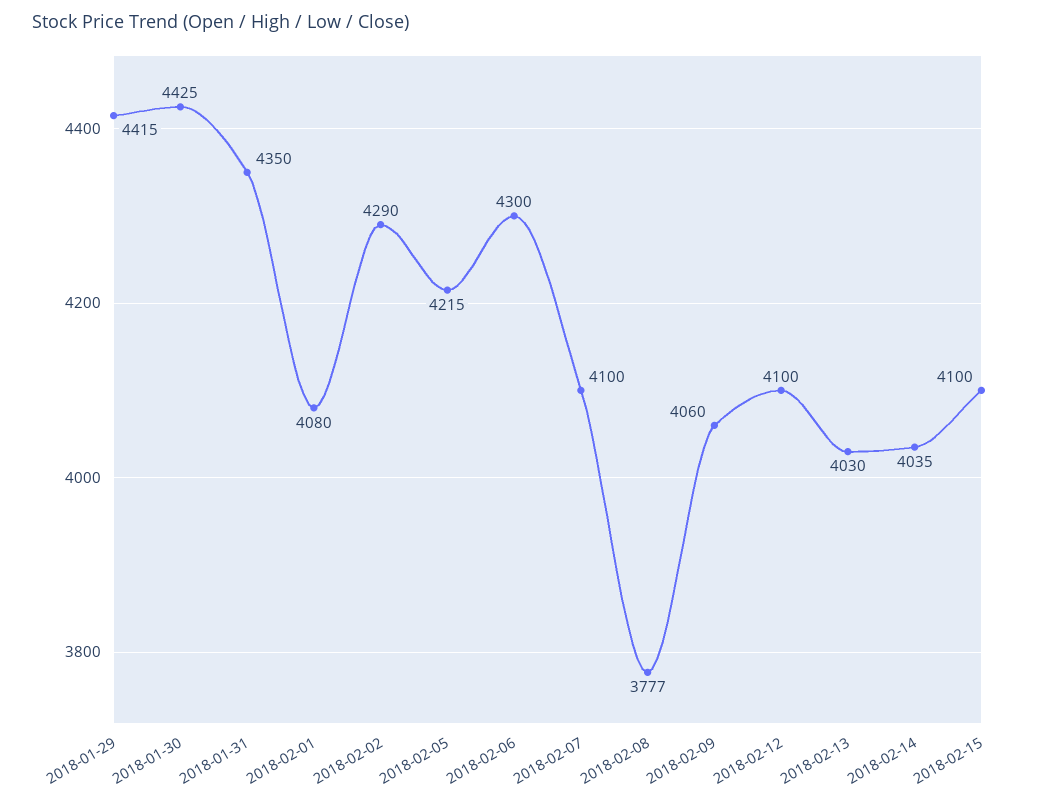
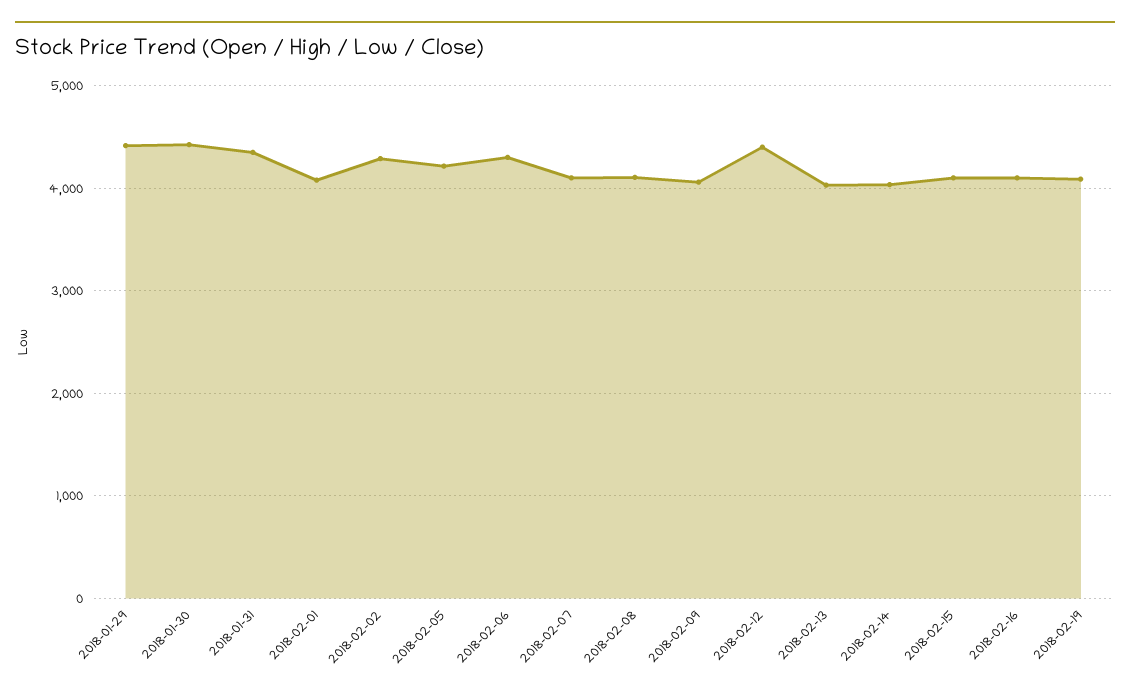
2018-02-08: 3777 -> 4100
2018-02-12: 4100 -> 4400
2018-02-16: none -> 4100
2018-02-19: none -> 4100

